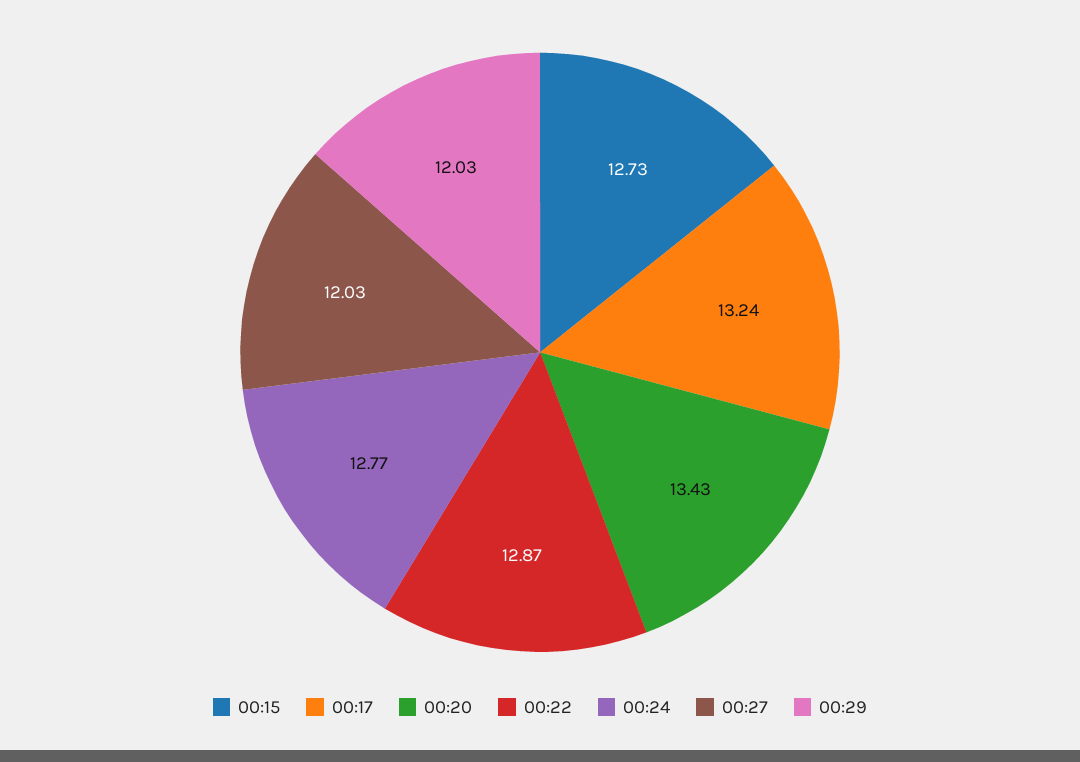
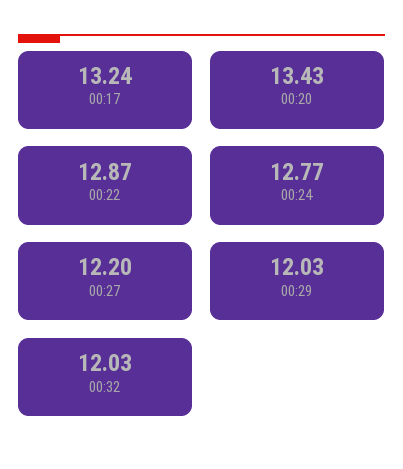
00:15: 12.73 -> none
00:27: 12.03 -> 12.2
00:32: none -> 12.03

